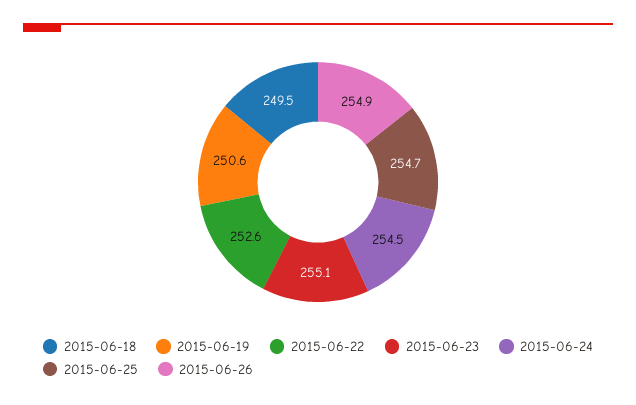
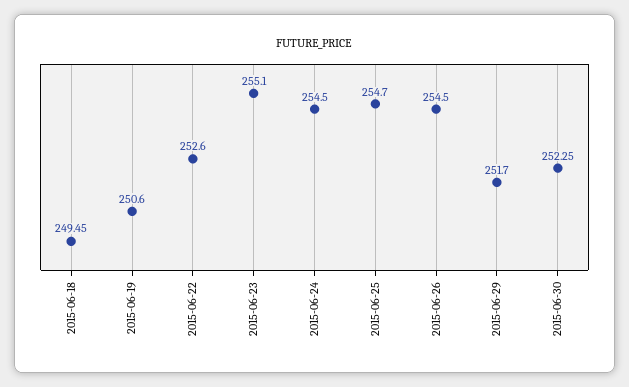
2015-06-26: 254.9 -> 254.5
2015-06-29: none -> 251.7
2015-06-30: none -> 252.25

